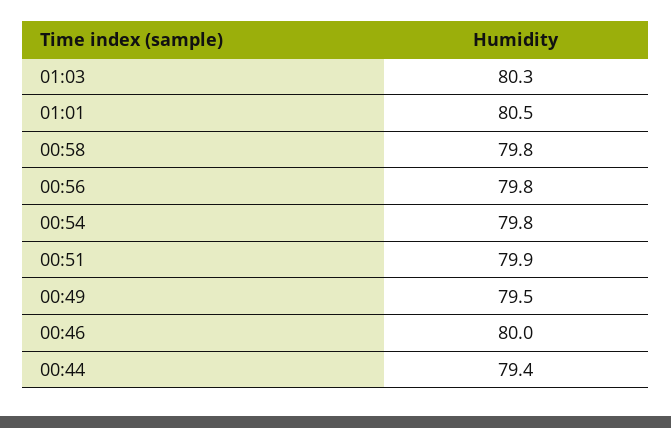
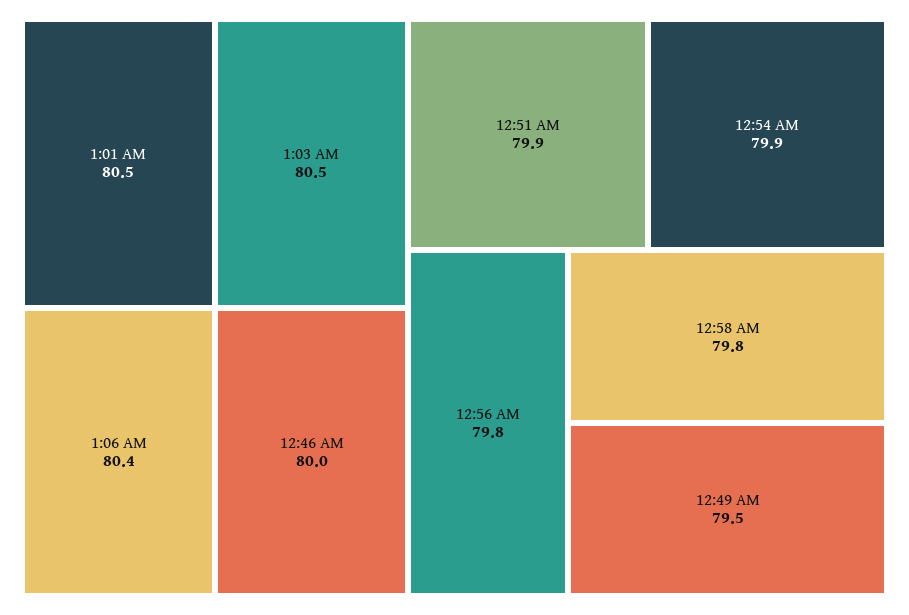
01:03: 80.3 -> 80.5
00:54: 79.8 -> 79.9
00:44: 79.4 -> none
1:06 AM: none -> 80.4

